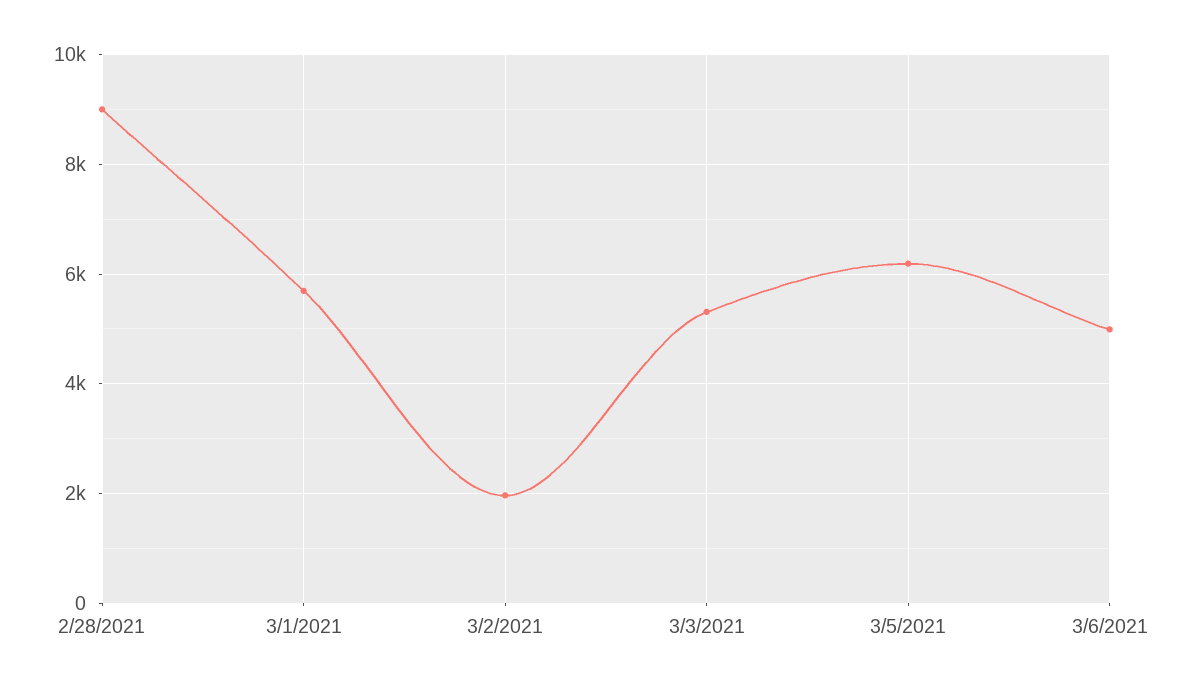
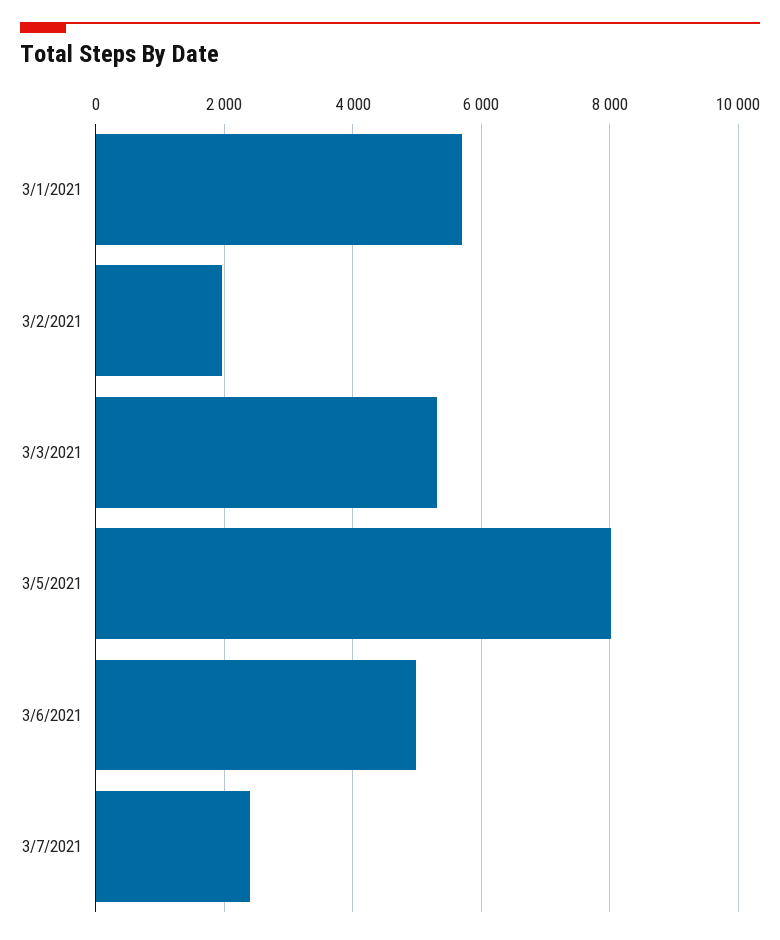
2/28/2021: 9000 -> none
3/5/2021: 6200 -> 8000
3/7/2021: none -> 2400

